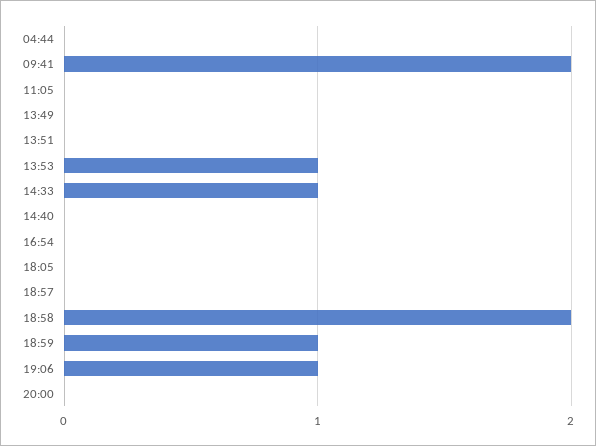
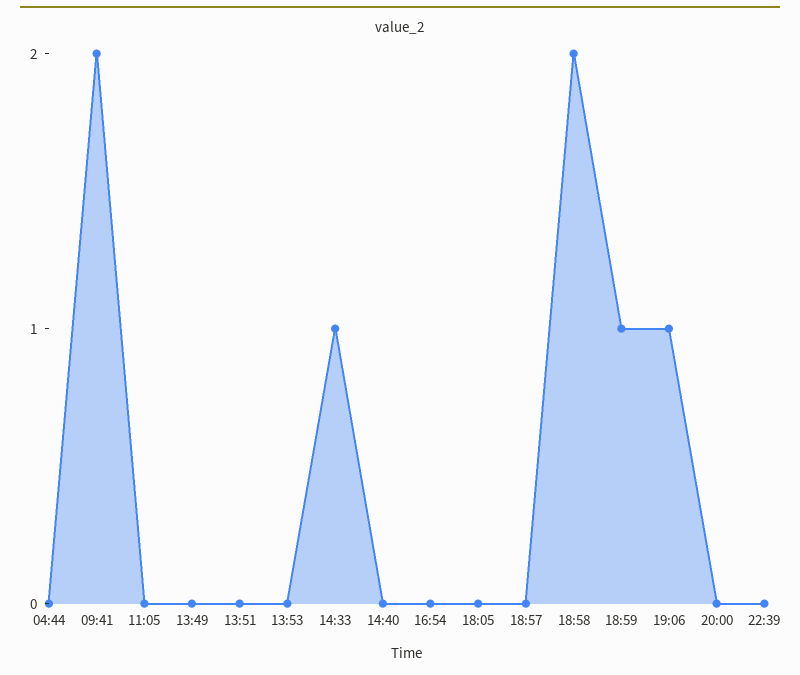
13:53: 1 -> 0
22:39: none -> 0

